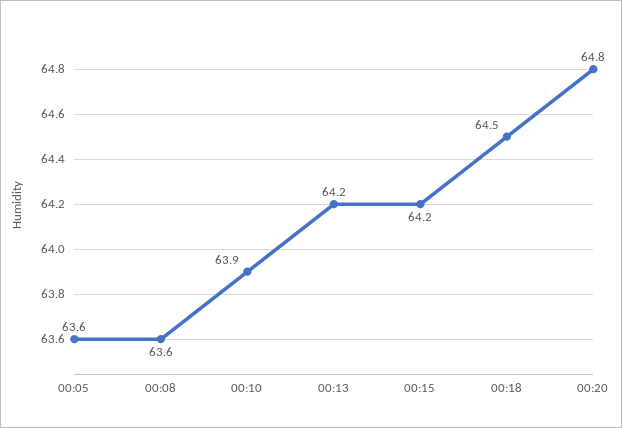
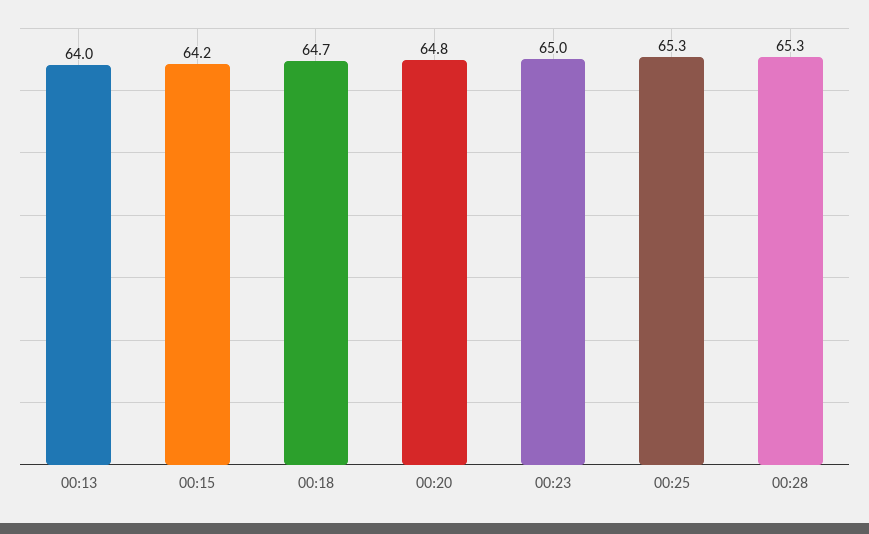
00:05: 63.6 -> none
00:08: 63.6 -> none
00:10: 63.9 -> none
00:13: 64.2 -> 64
00:18: 64.5 -> 64.7
00:23: none -> 65
00:25: none -> 65.3
00:28: none -> 65.3

